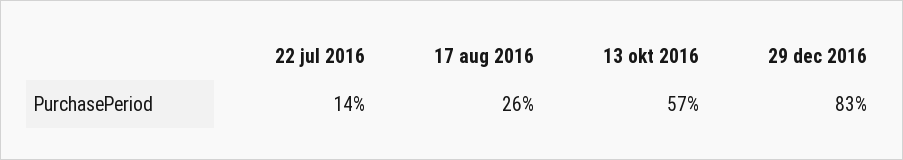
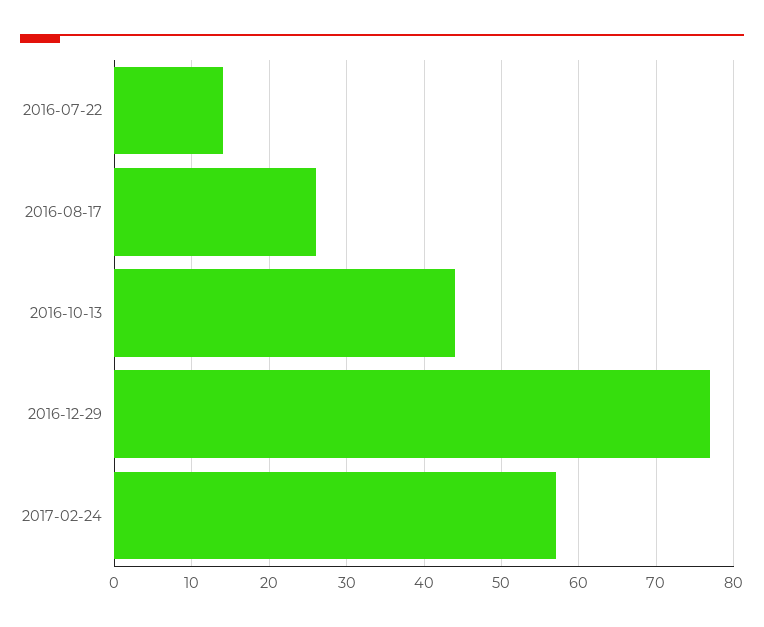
13 okt 2016: 57 -> 44
29 dec 2016: 83 -> 77
2017-02-24: none -> 57

